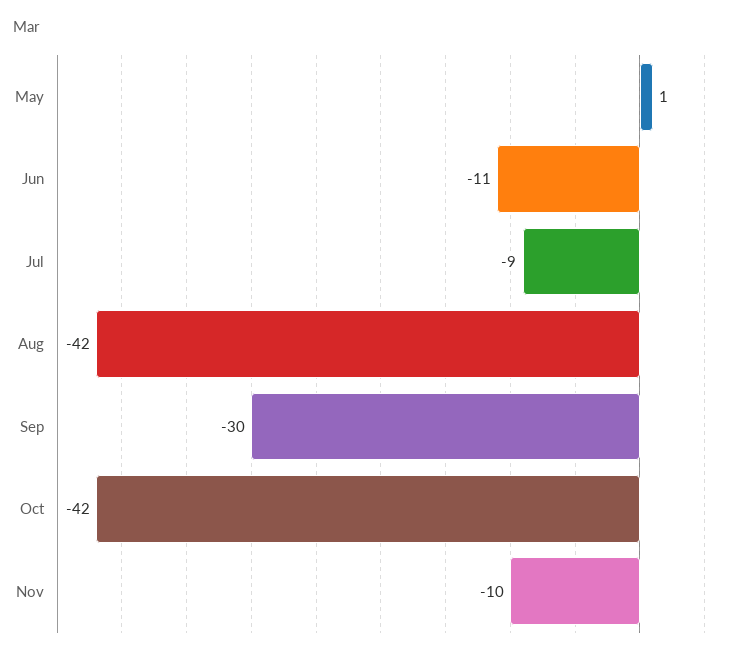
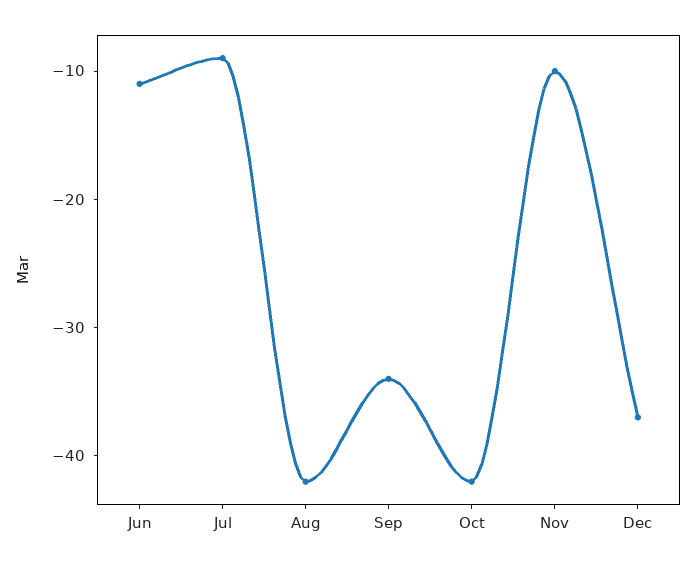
May: 1 -> none
Sep: -30 -> -34
Dec: none -> -37

